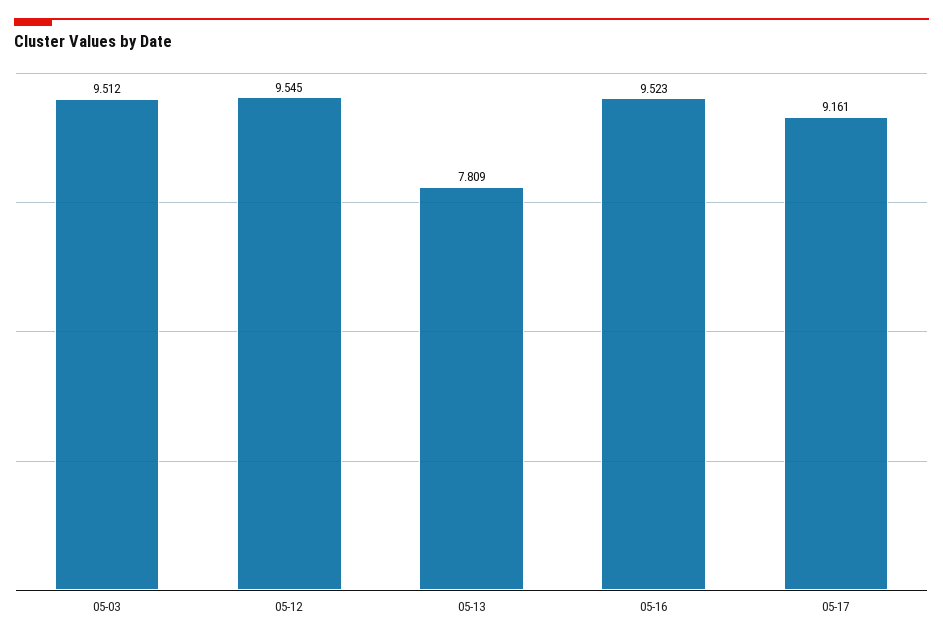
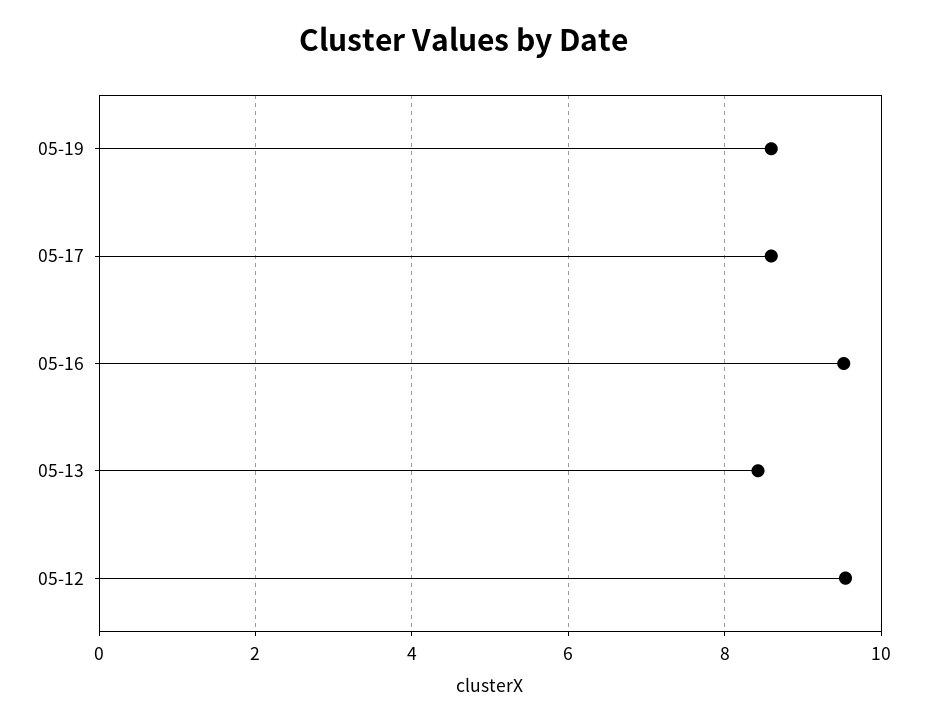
05-03: 9.512 -> none
05-13: 7.809 -> 8.4
05-17: 9.161 -> 8.6
05-19: none -> 8.6

